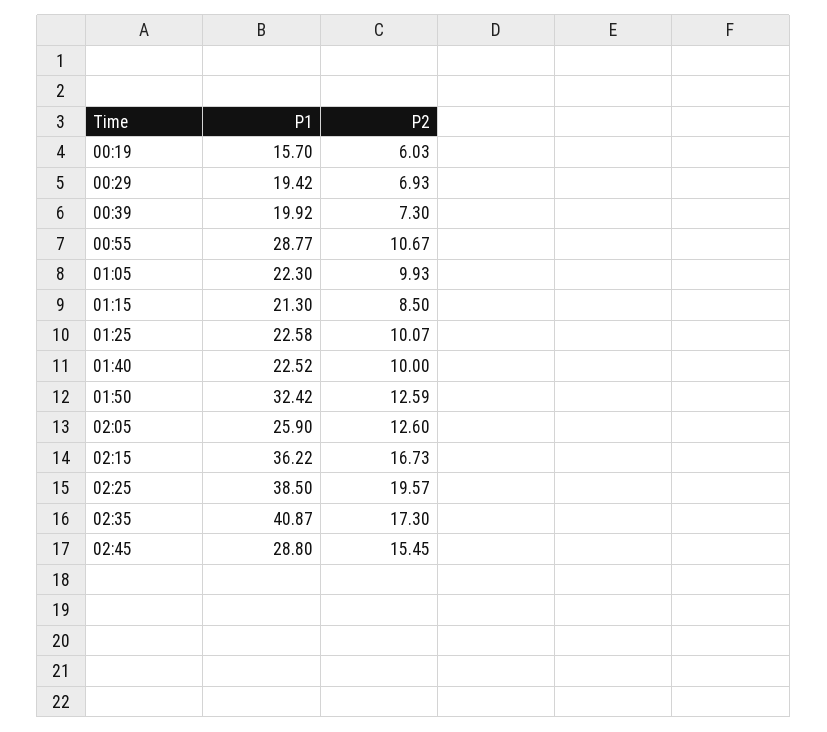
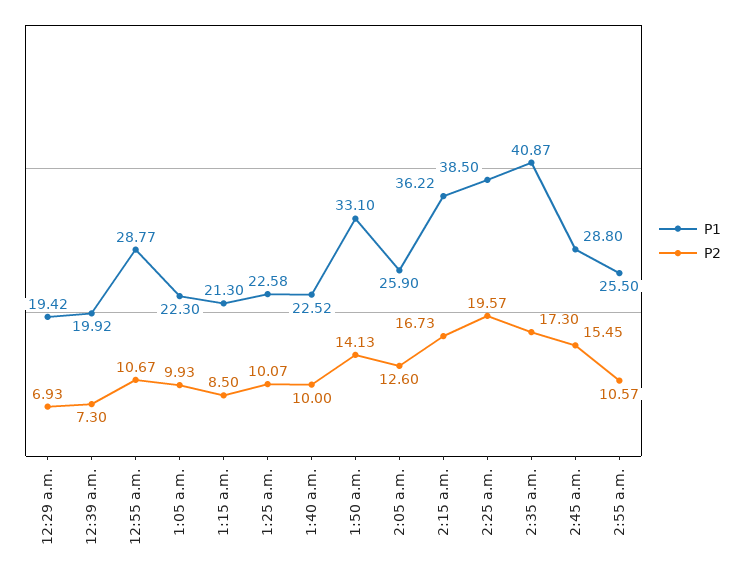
P1, 00:19: 15.7 -> none
P2, 00:19: 6.03 -> none
P1, 01:50: 32.42 -> 33.1
P2, 01:50: 12.59 -> 14.13
P1, 2:55 a.m.: none -> 25.5
P2, 2:55 a.m.: none -> 10.57

